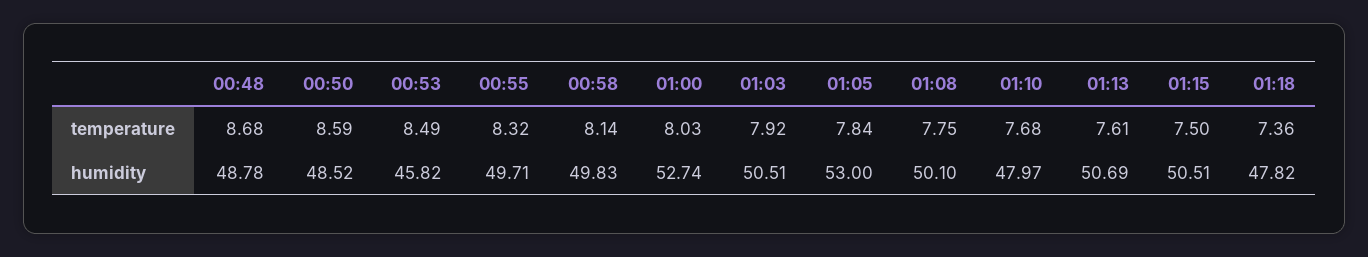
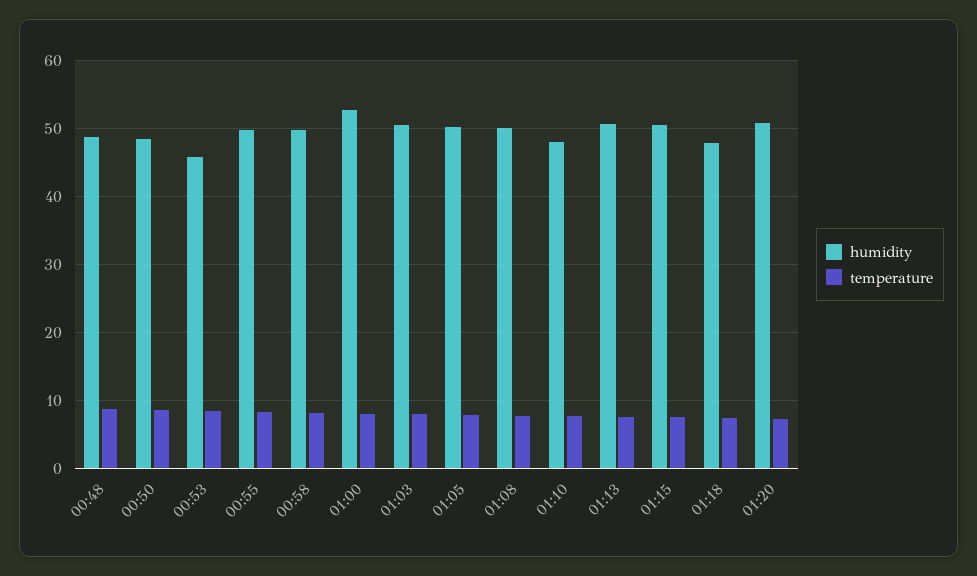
humidity, 01:05: 53 -> 50
humidity, 01:20: none -> 51
temperature, 01:20: none -> 7

